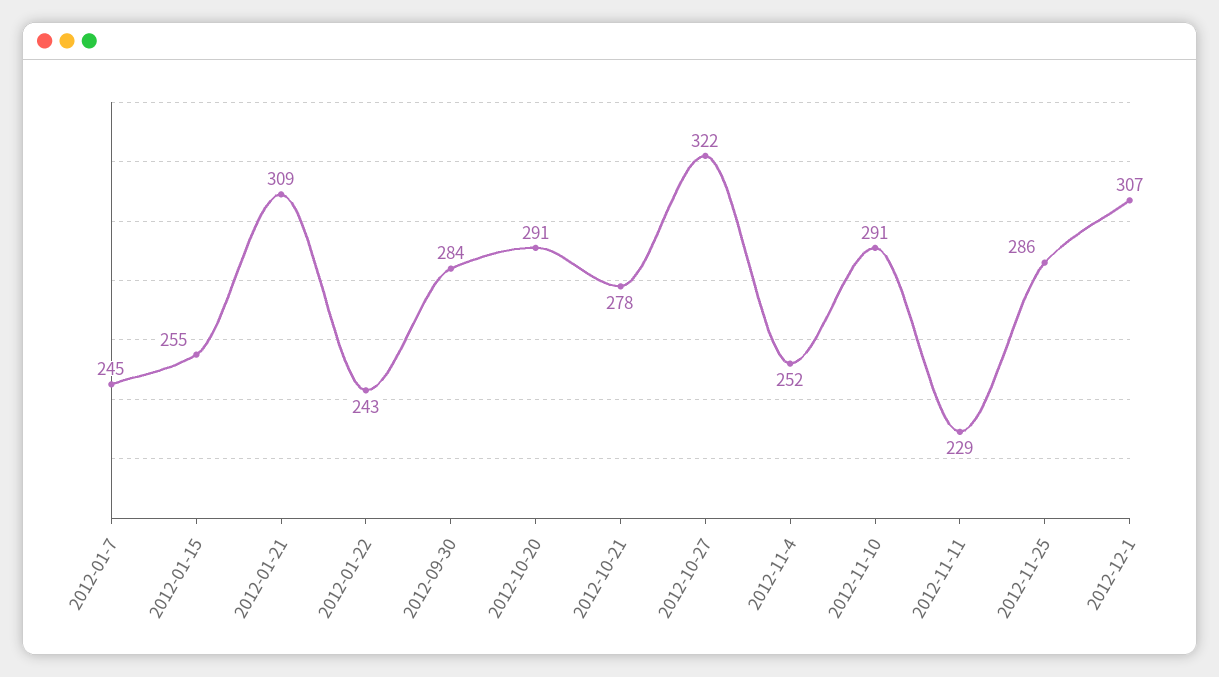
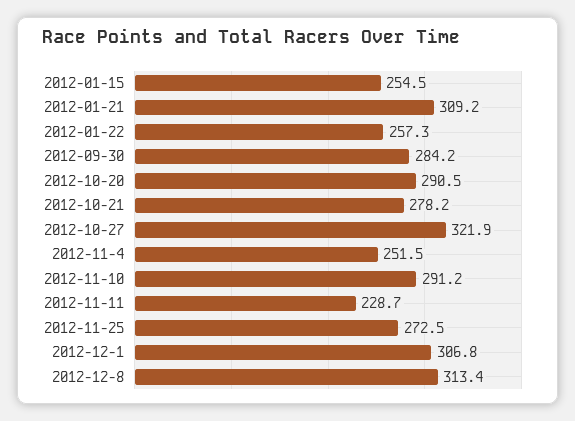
2012-01-7: 245 -> none
2012-01-22: 243 -> 257.3
2012-11-25: 286 -> 272.5
2012-12-8: none -> 313.4

